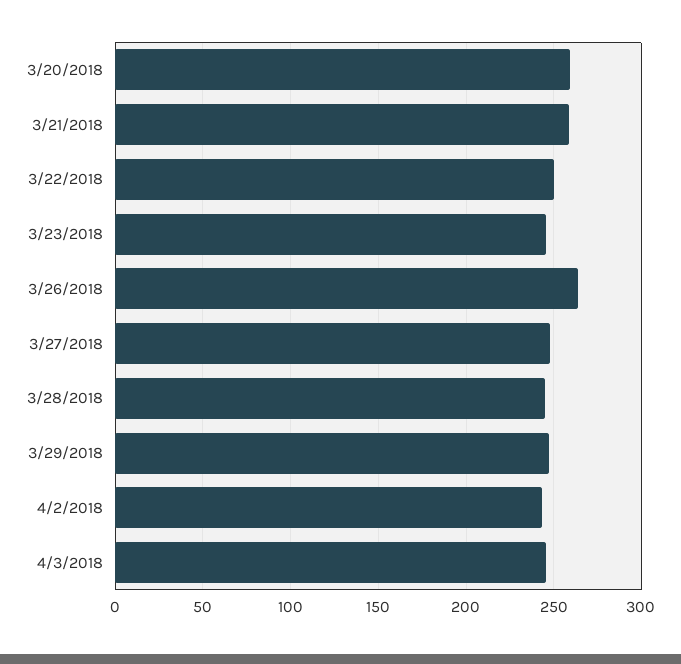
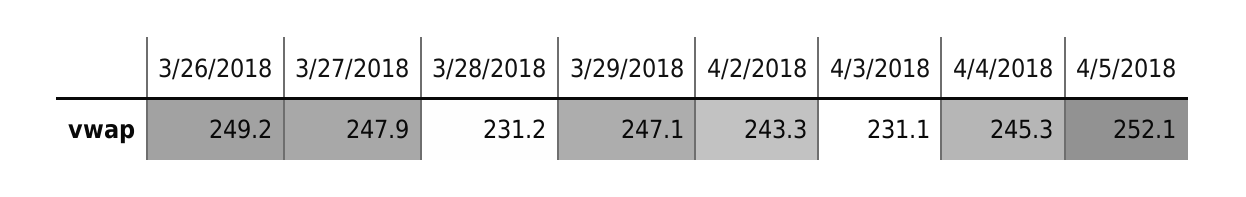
3/20/2018: 260 -> none
3/21/2018: 260 -> none
3/22/2018: 250 -> none
3/23/2018: 245 -> none
3/26/2018: 265 -> 249.2
3/28/2018: 245 -> 231.2
4/3/2018: 245 -> 231.1
4/4/2018: none -> 245.3
4/5/2018: none -> 252.1

